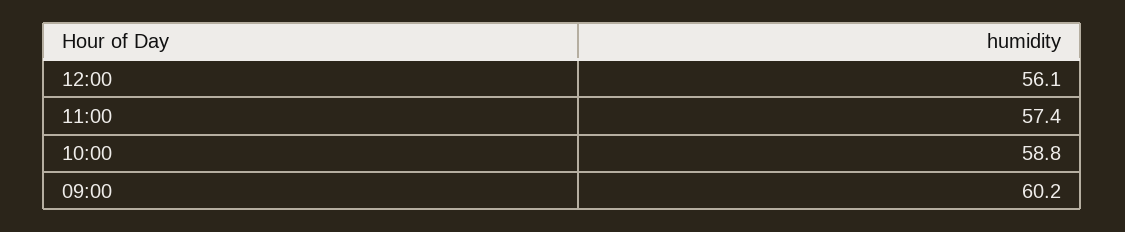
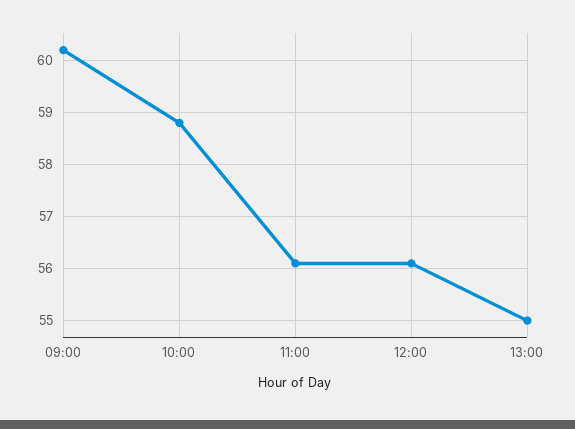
11:00: 57.4 -> 56
13:00: none -> 55

